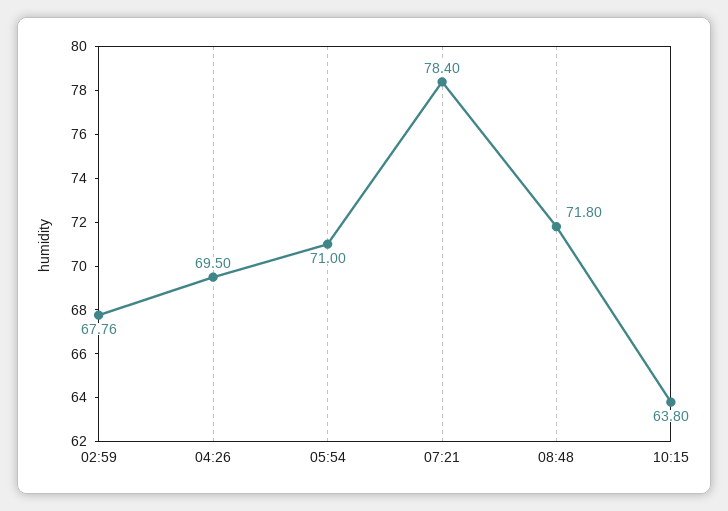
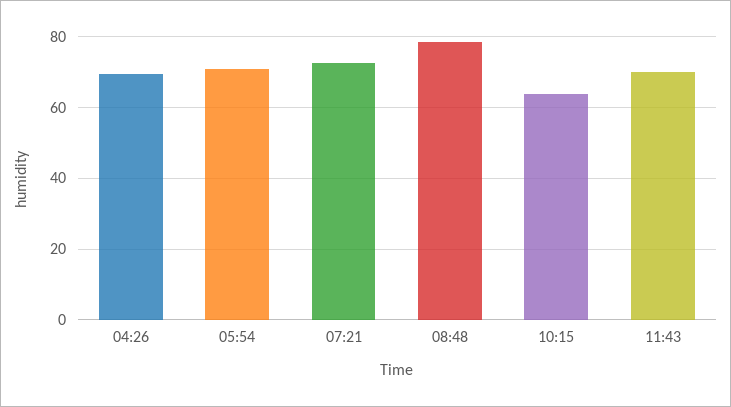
02:59: 67.76 -> none
07:21: 78.4 -> 72
08:48: 71.8 -> 78
11:43: none -> 70

